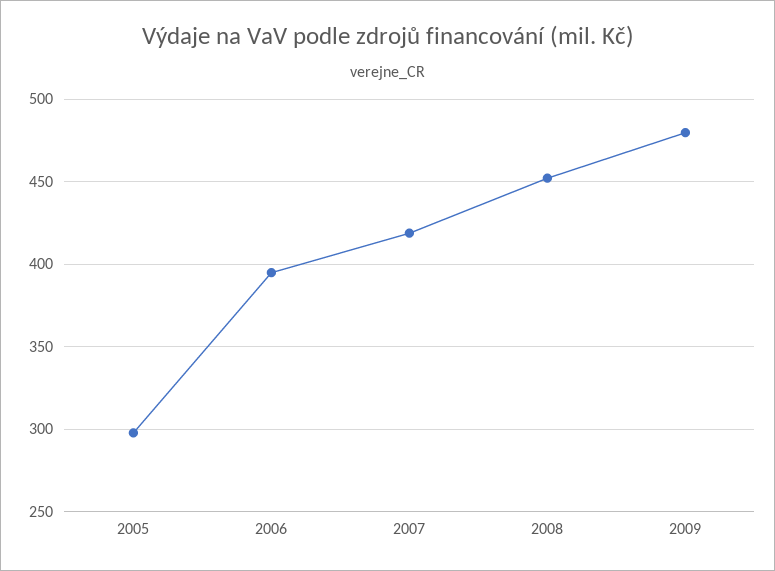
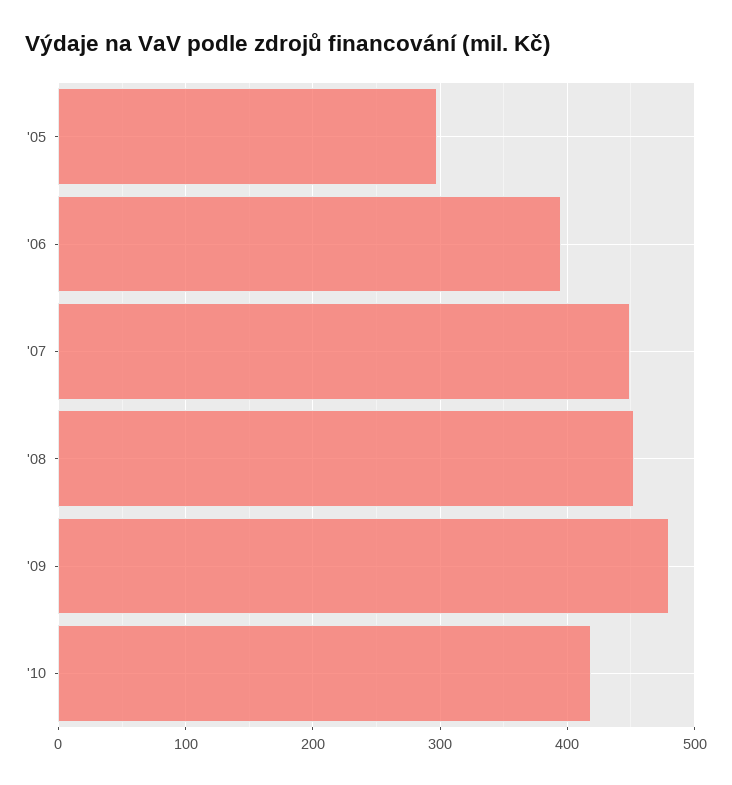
2007: 420 -> 450
'10: none -> 420

